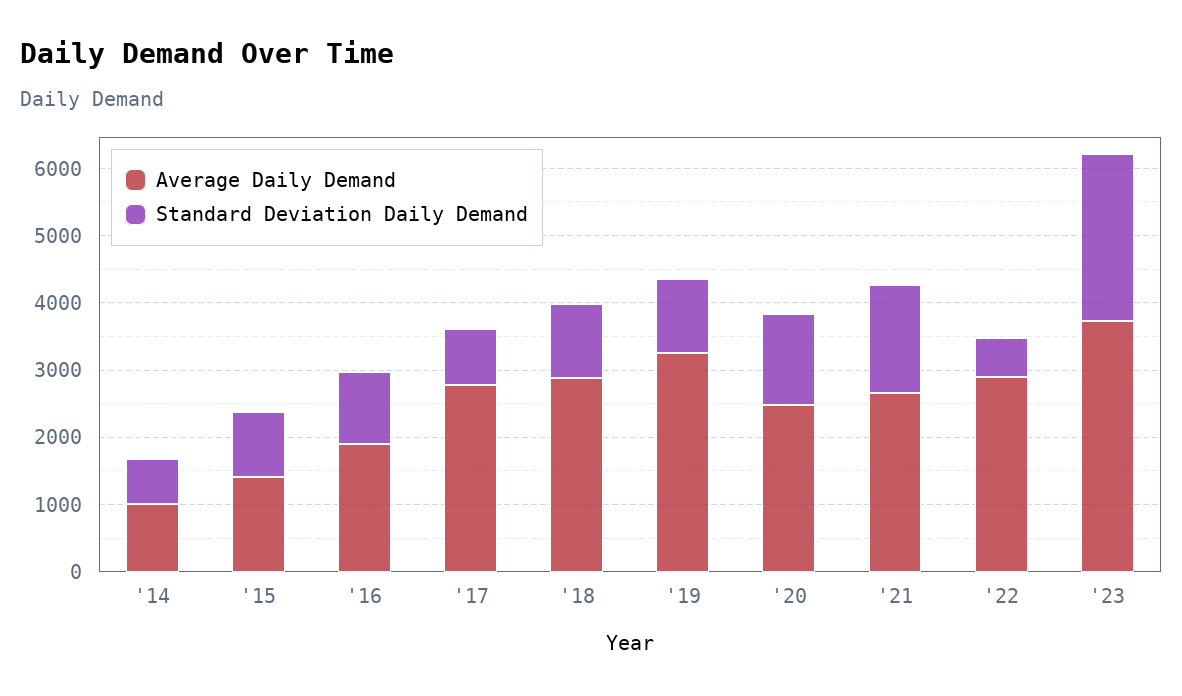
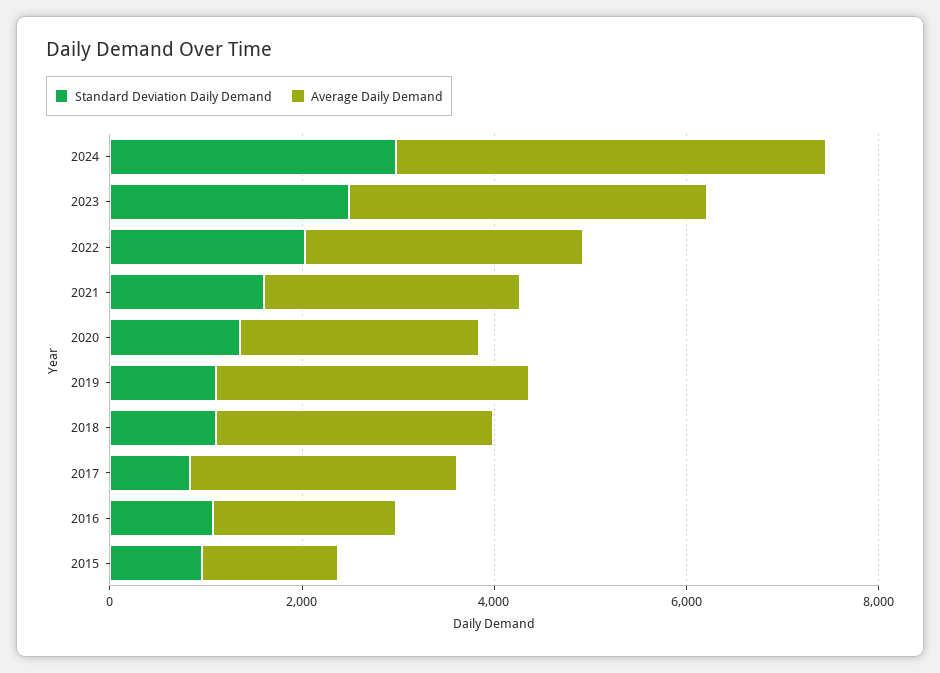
Average Daily Demand, '14: 1000 -> none
Standard Deviation Daily Demand, '14: 600 -> none
Standard Deviation Daily Demand, '22: 600 -> 2000
Standard Deviation Daily Demand, 2024: none -> 3000
Average Daily Demand, 2024: none -> 4500

